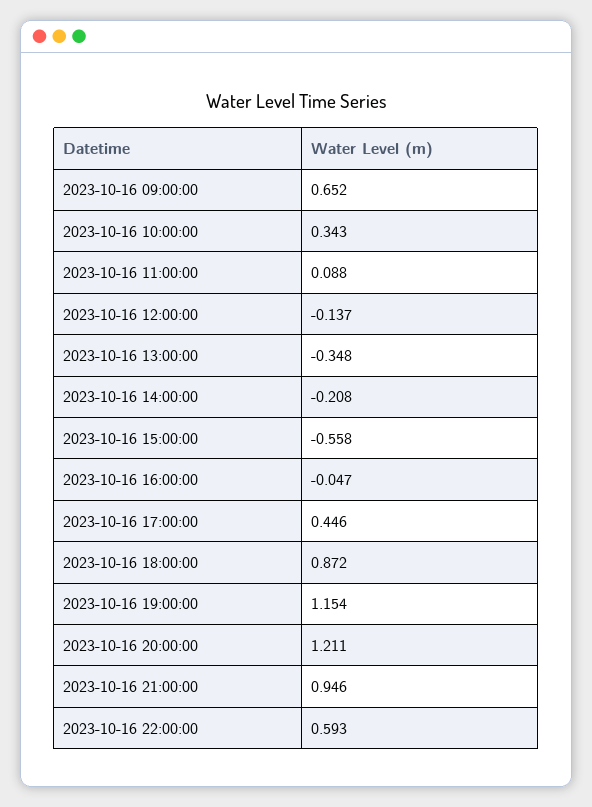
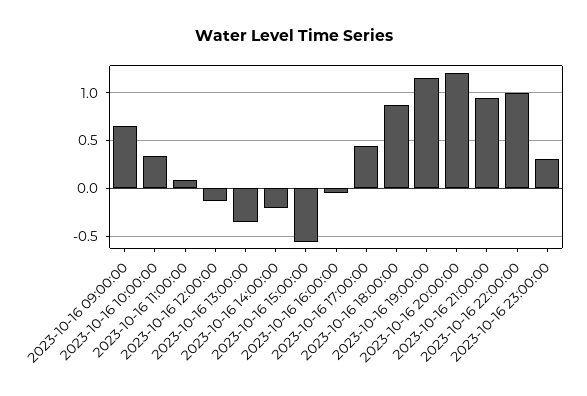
2023-10-16 22:00:00: 0.593 -> 1
2023-10-16 23:00:00: none -> 0.3

